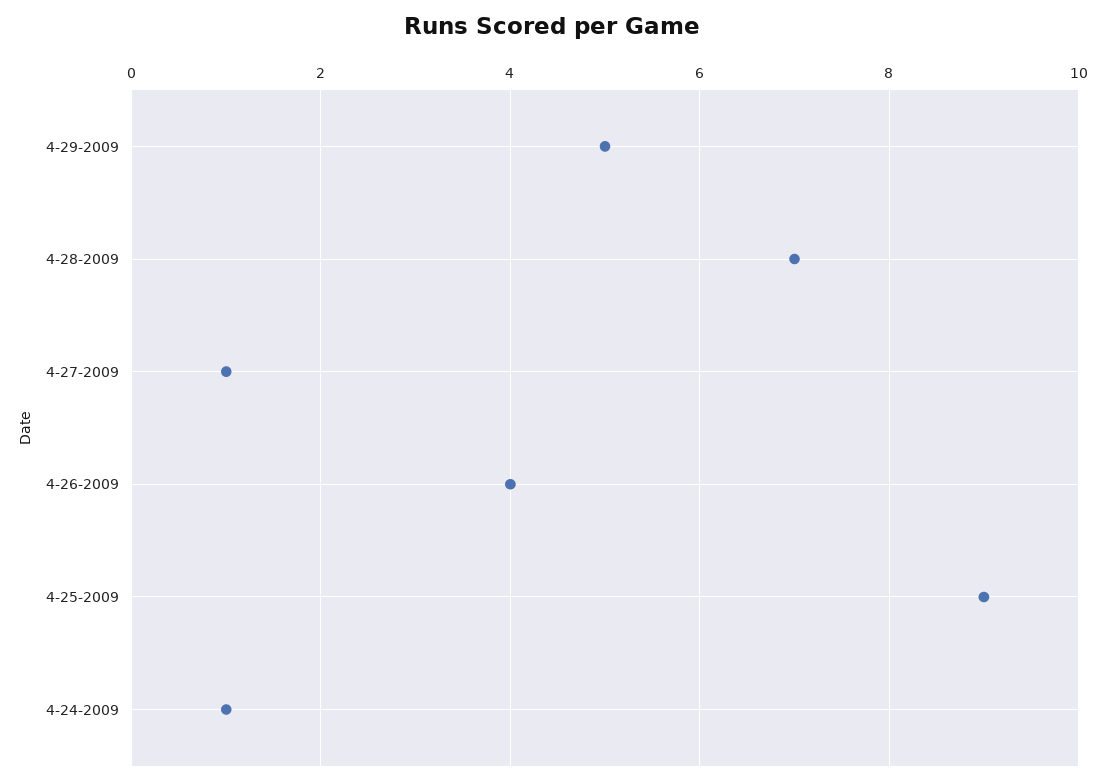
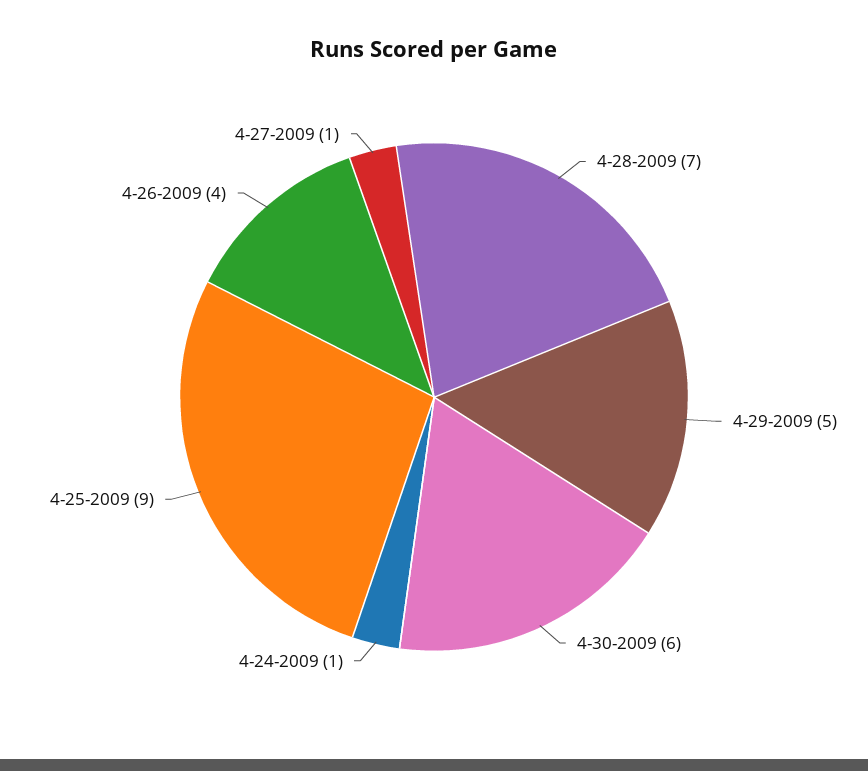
4-30-2009: none -> 6

